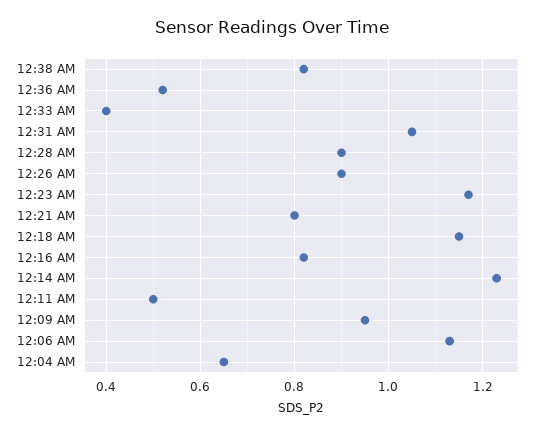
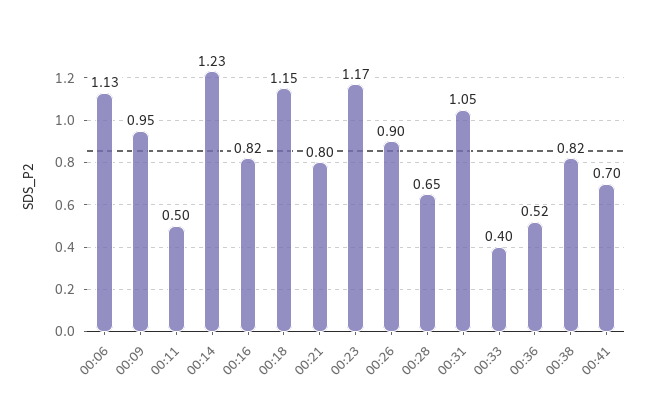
12:28 AM: 0.9 -> 0.65
12:04 AM: 0.65 -> none
00:41: none -> 0.7

